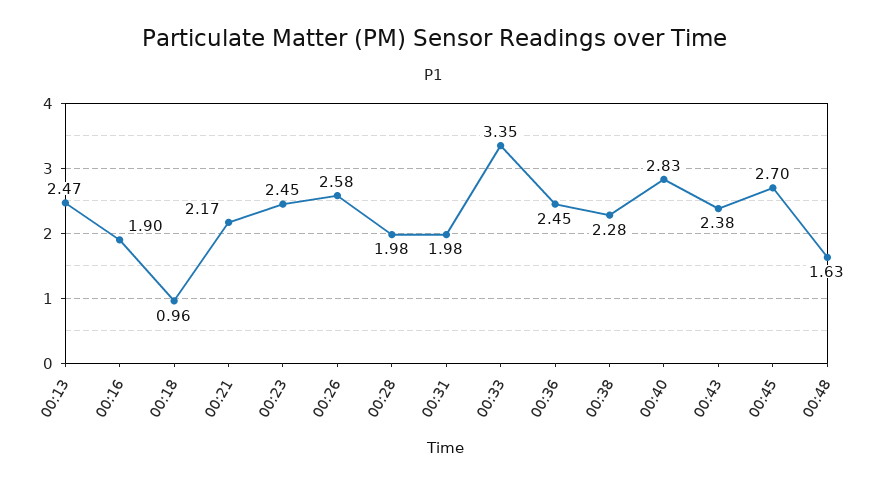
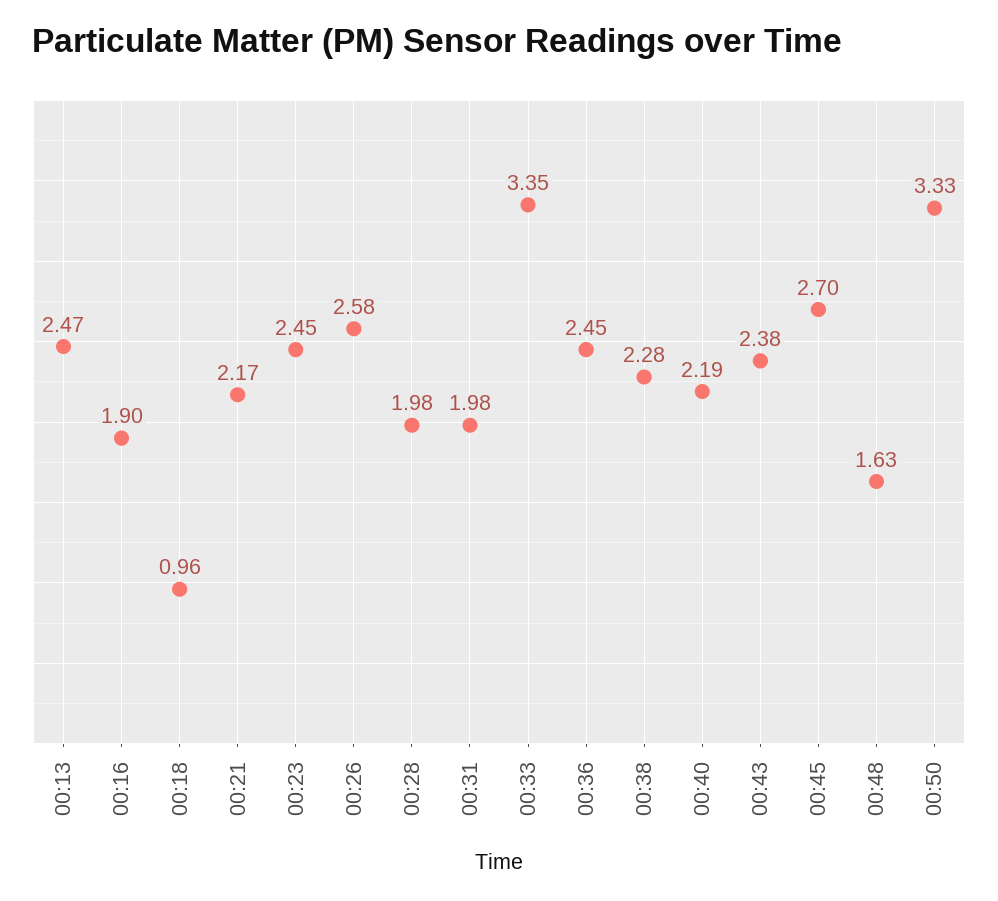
00:40: 2.83 -> 2.19
00:50: none -> 3.33

